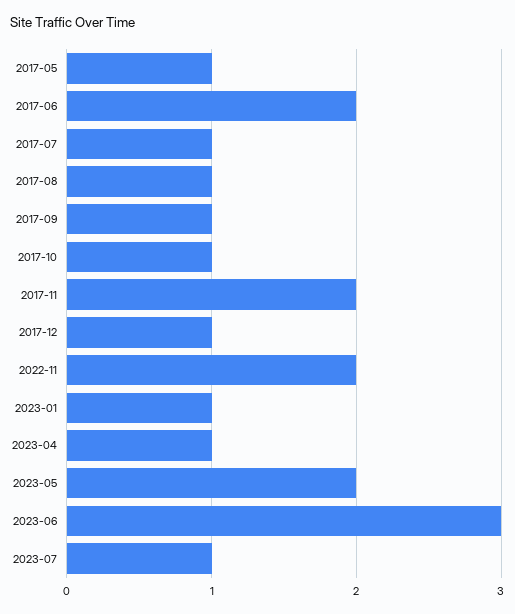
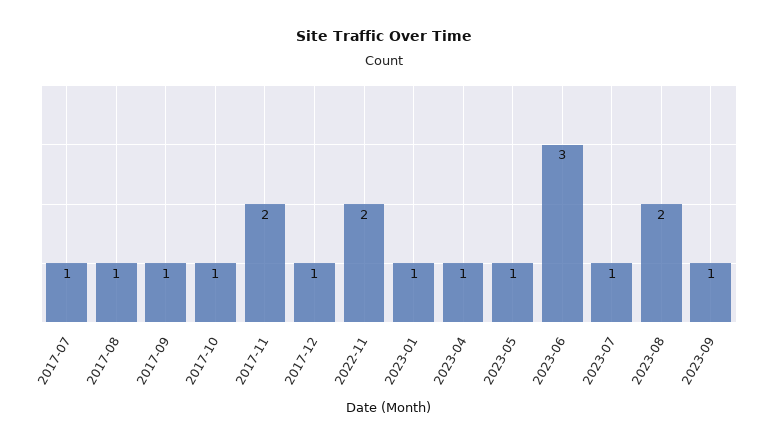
2017-05: 1 -> none
2017-06: 2 -> none
2023-05: 2 -> 1
2023-08: none -> 2
2023-09: none -> 1

